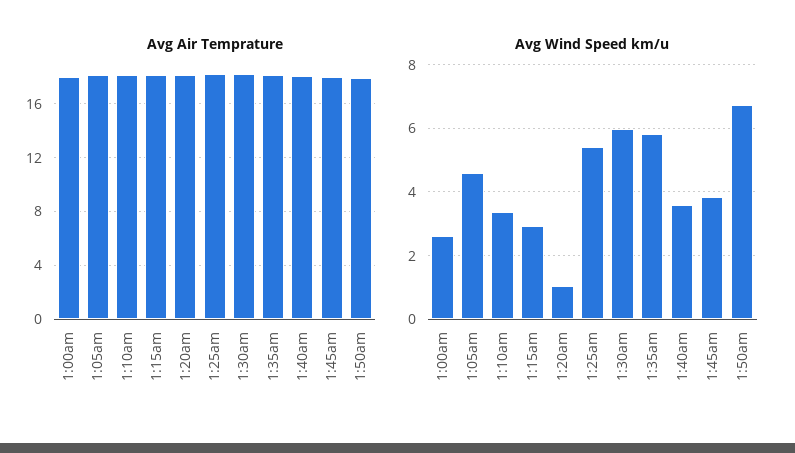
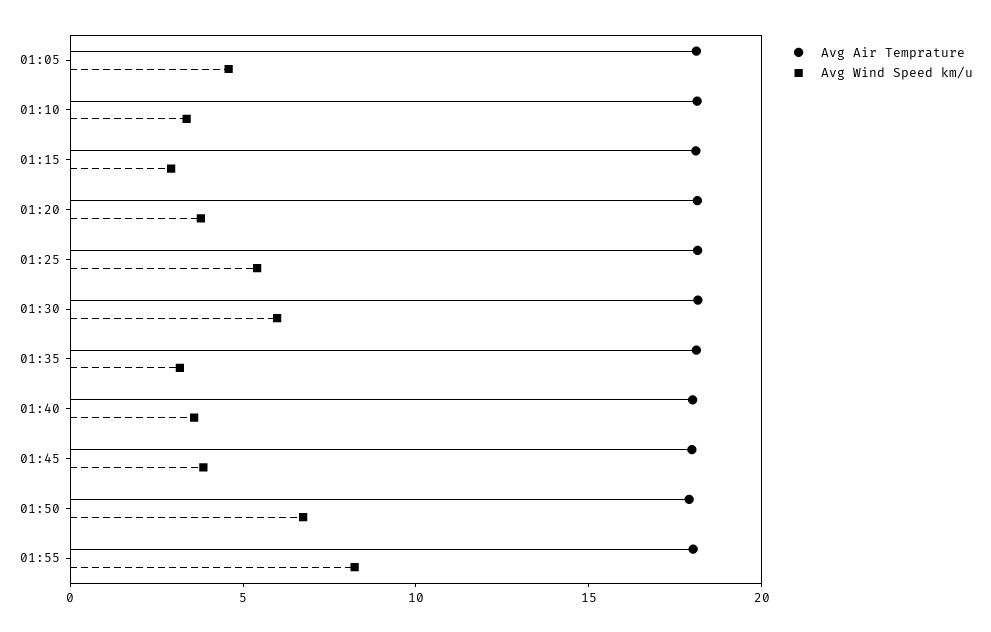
Avg Air Temprature, 1:00am: 18 -> none
Avg Wind Speed km/u, 1:00am: 2.6 -> none
Avg Wind Speed km/u, 1:20am: 1 -> 4
Avg Wind Speed km/u, 1:35am: 5.8 -> 3
Avg Air Temprature, 01:55: none -> 18
Avg Wind Speed km/u, 01:55: none -> 8

